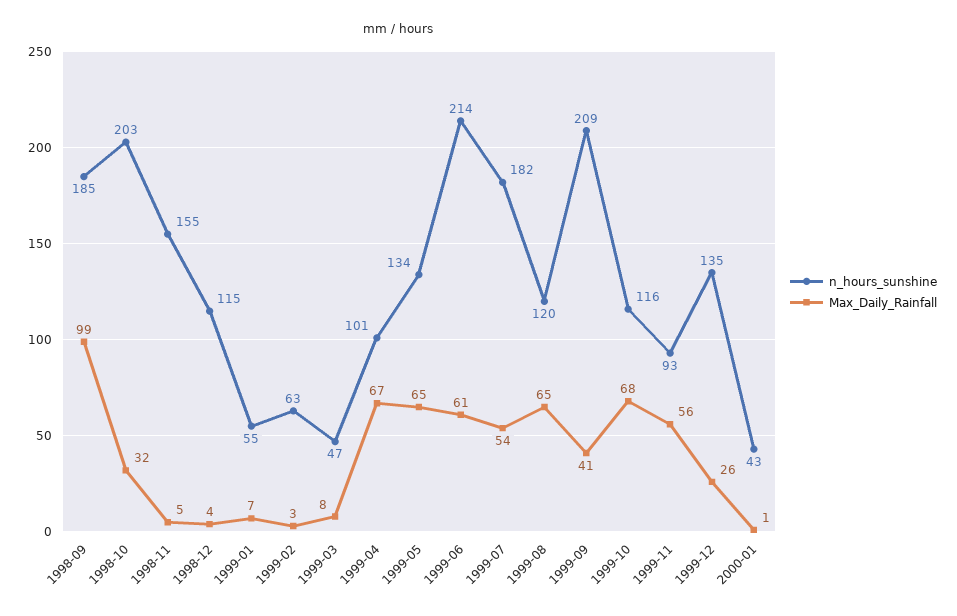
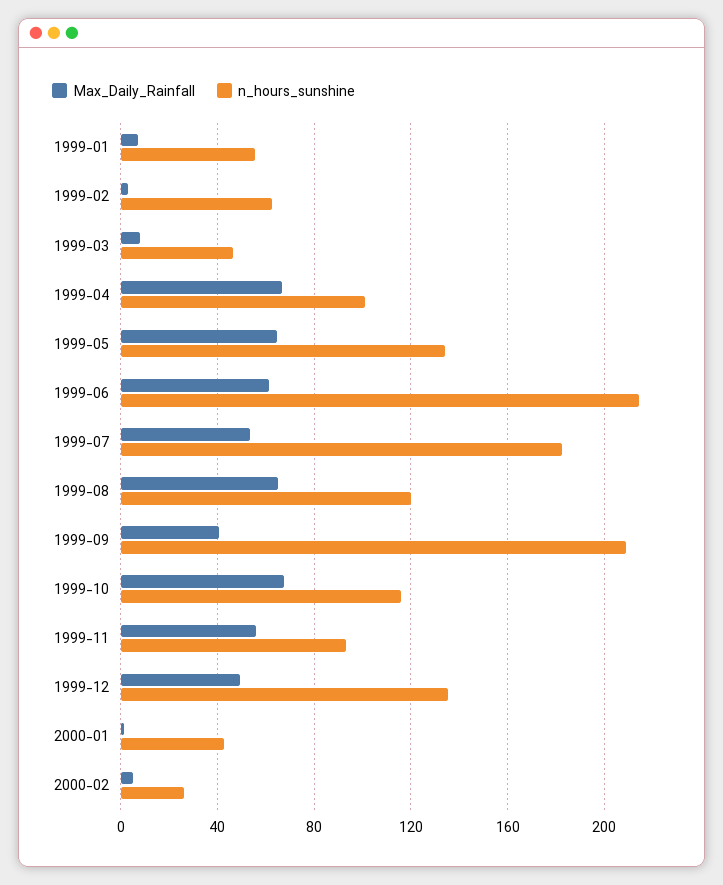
n_hours_sunshine, 1998-09: 185 -> none
Max_Daily_Rainfall, 1998-09: 99 -> none
n_hours_sunshine, 1998-10: 203 -> none
Max_Daily_Rainfall, 1998-10: 32 -> none
n_hours_sunshine, 1998-11: 155 -> none
Max_Daily_Rainfall, 1998-11: 5 -> none
n_hours_sunshine, 1998-12: 115 -> none
Max_Daily_Rainfall, 1998-12: 4 -> none
Max_Daily_Rainfall, 1999-12: 26 -> 50
Max_Daily_Rainfall, 2000-02: none -> 5
n_hours_sunshine, 2000-02: none -> 25

